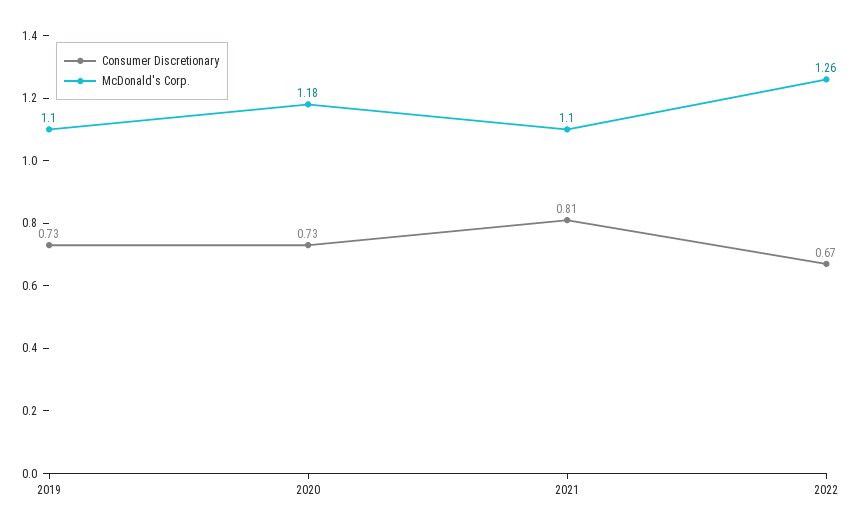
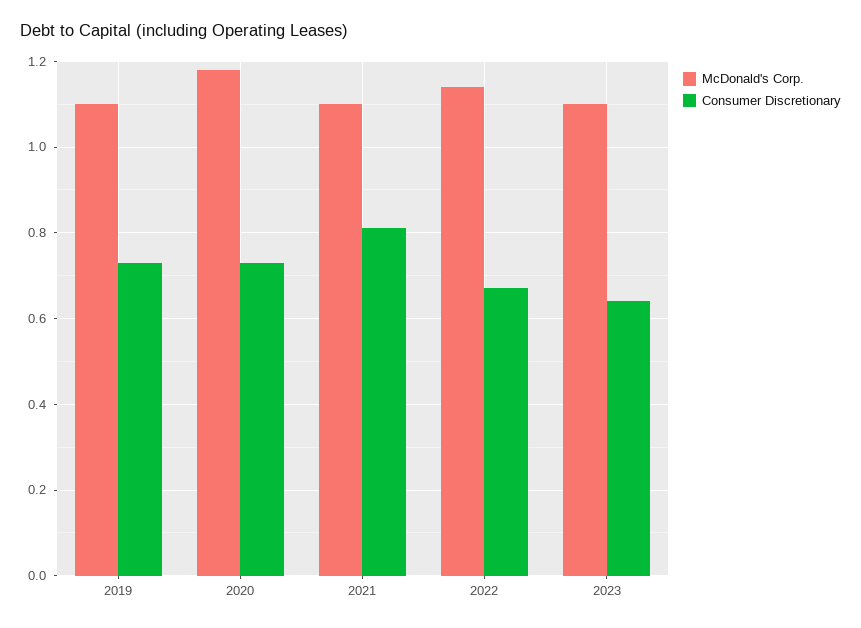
McDonald's Corp., 2022: 1.26 -> 1.15
McDonald's Corp., 2023: none -> 1.1
Consumer Discretionary, 2023: none -> 0.65

